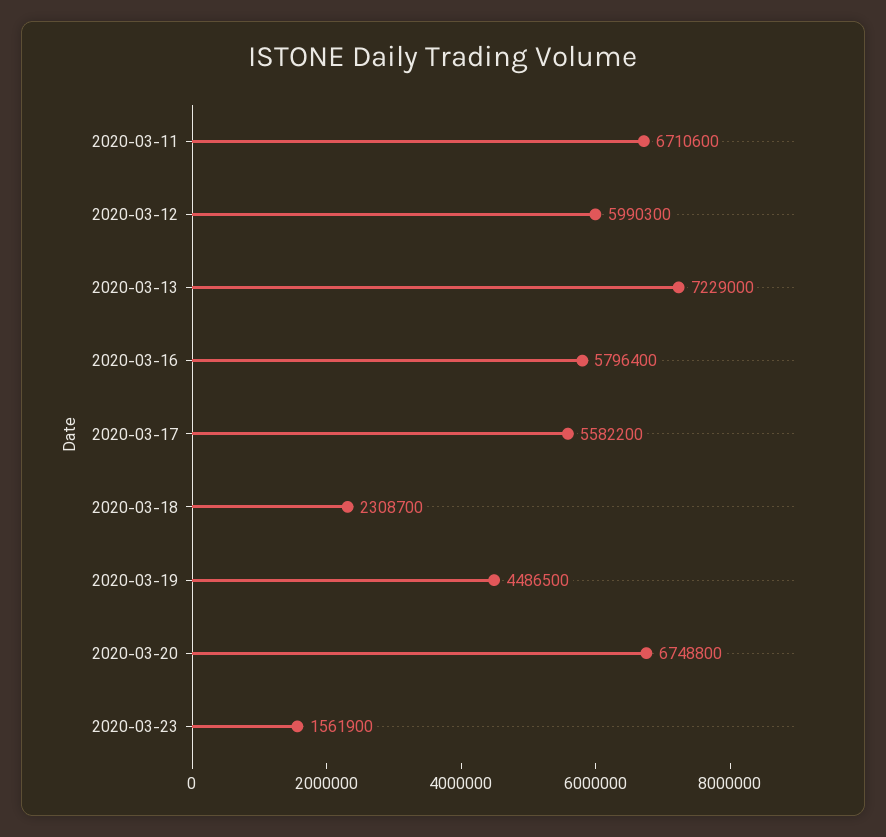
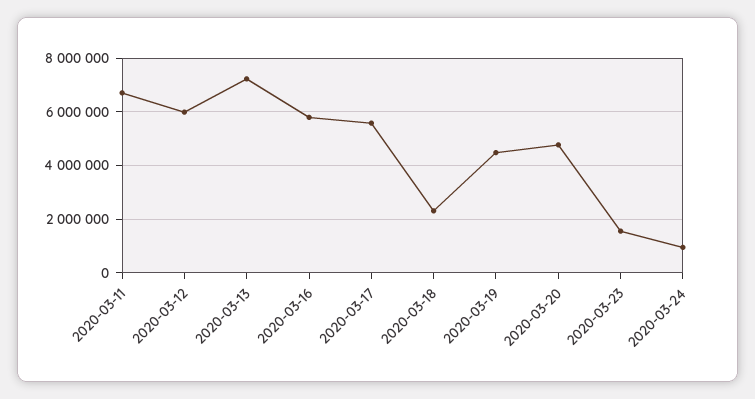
2020-03-20: 6748800 -> 4750000
2020-03-24: none -> 1000000

